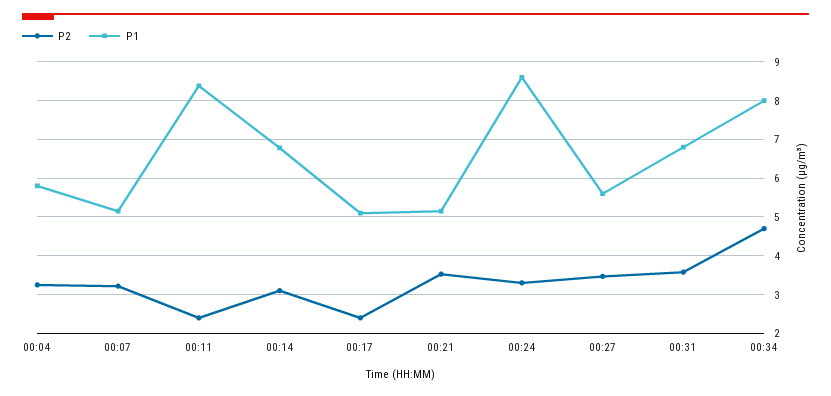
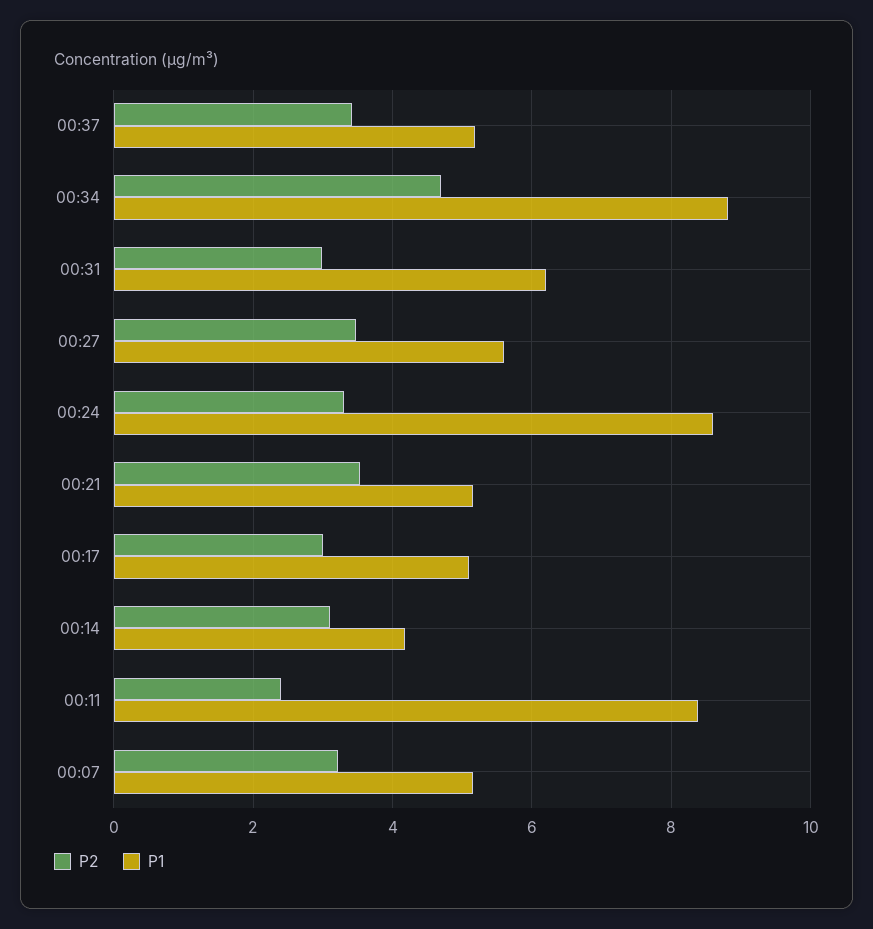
P2, 00:04: 3.2 -> none
P1, 00:04: 5.8 -> none
P1, 00:14: 6.8 -> 4.2
P2, 00:17: 2.4 -> 3
P2, 00:31: 3.6 -> 3
P1, 00:31: 6.8 -> 6.2
P1, 00:34: 8 -> 8.8
P2, 00:37: none -> 3.4
P1, 00:37: none -> 5.2

